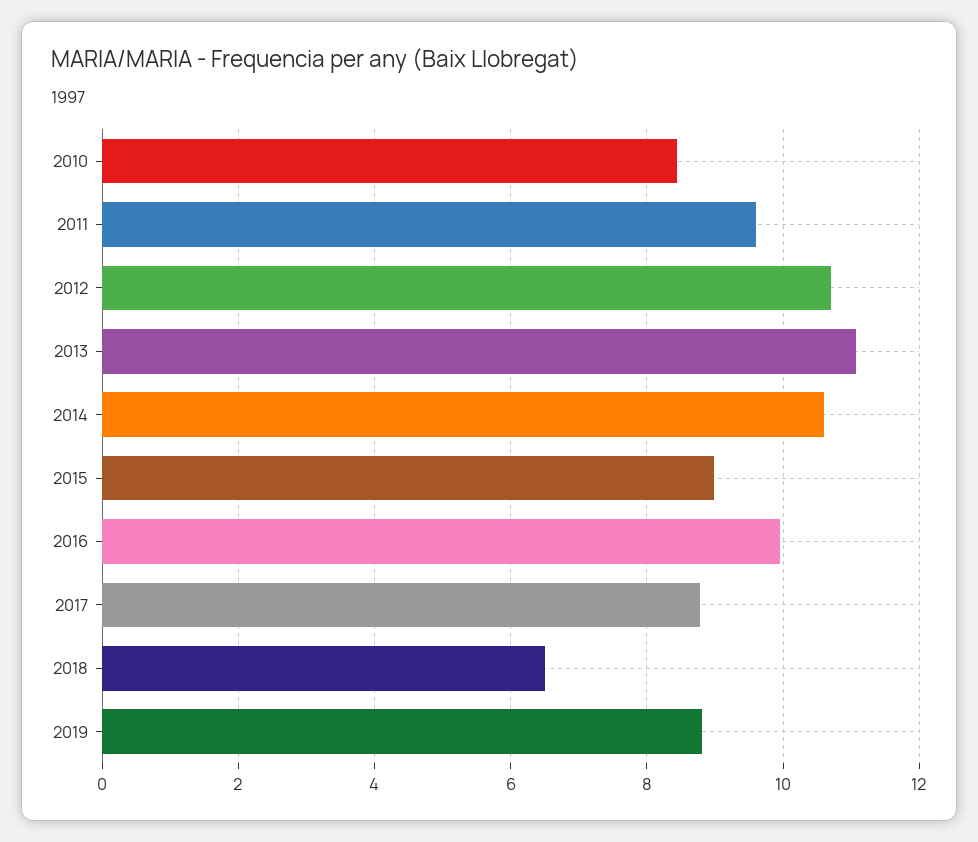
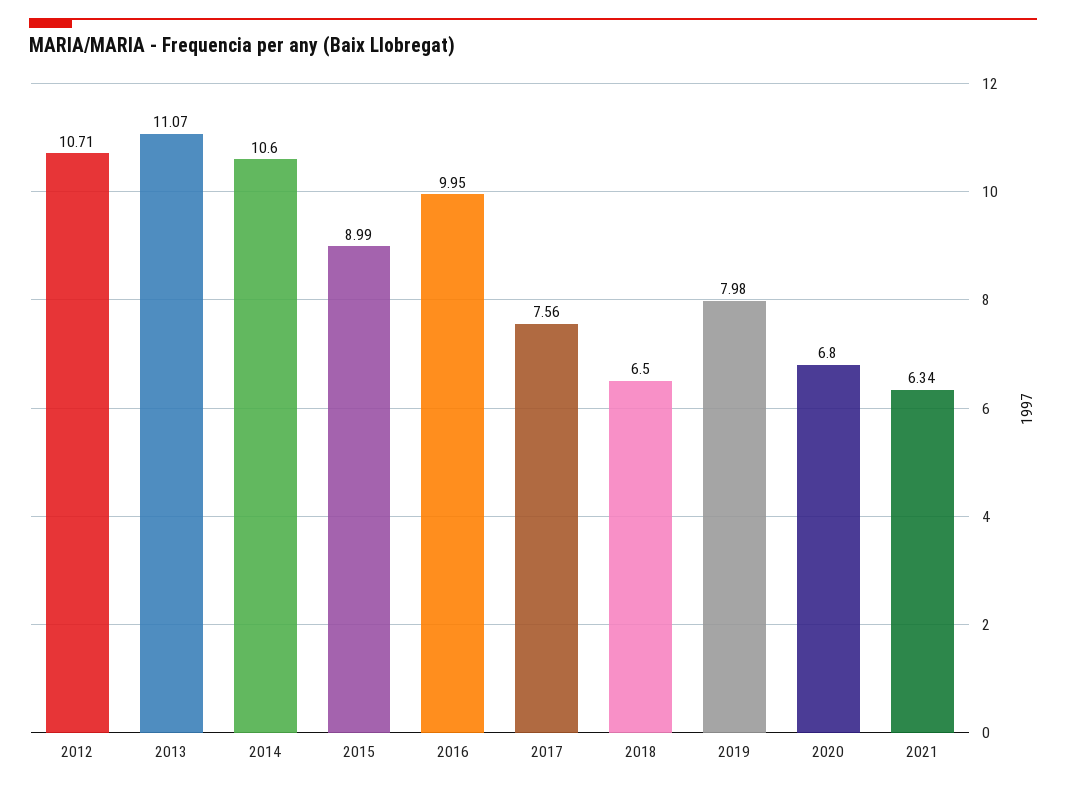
2010: 8.4 -> none
2011: 9.6 -> none
2017: 8.8 -> 7.56
2019: 8.8 -> 7.98
2020: none -> 6.8
2021: none -> 6.34

